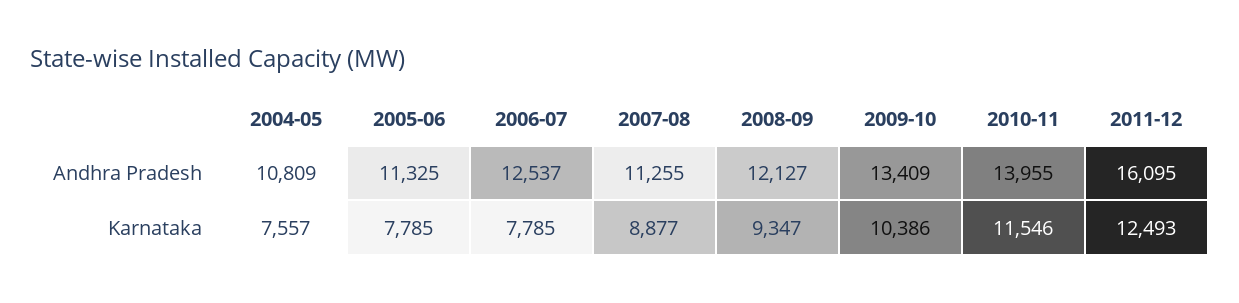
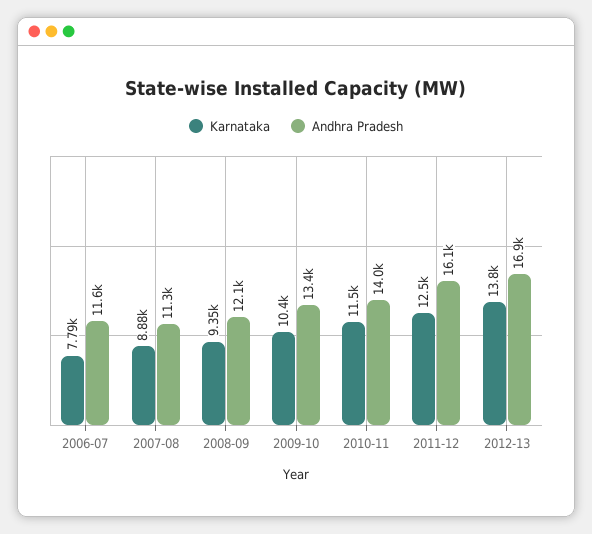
Andhra Pradesh, 2004-05: 10809 -> none
Andhra Pradesh, 2005-06: 11325 -> none
Andhra Pradesh, 2006-07: 12537 -> 11600
Karnataka, 2004-05: 7557 -> none
Karnataka, 2005-06: 7785 -> none
Karnataka, 2012-13: none -> 13800
Andhra Pradesh, 2012-13: none -> 16900

